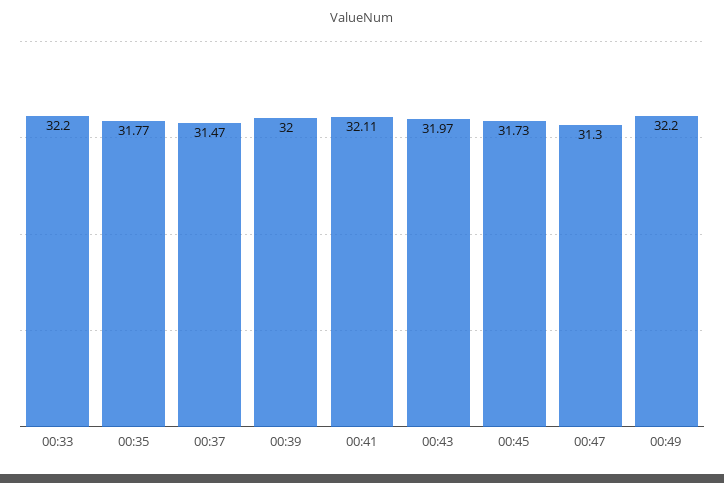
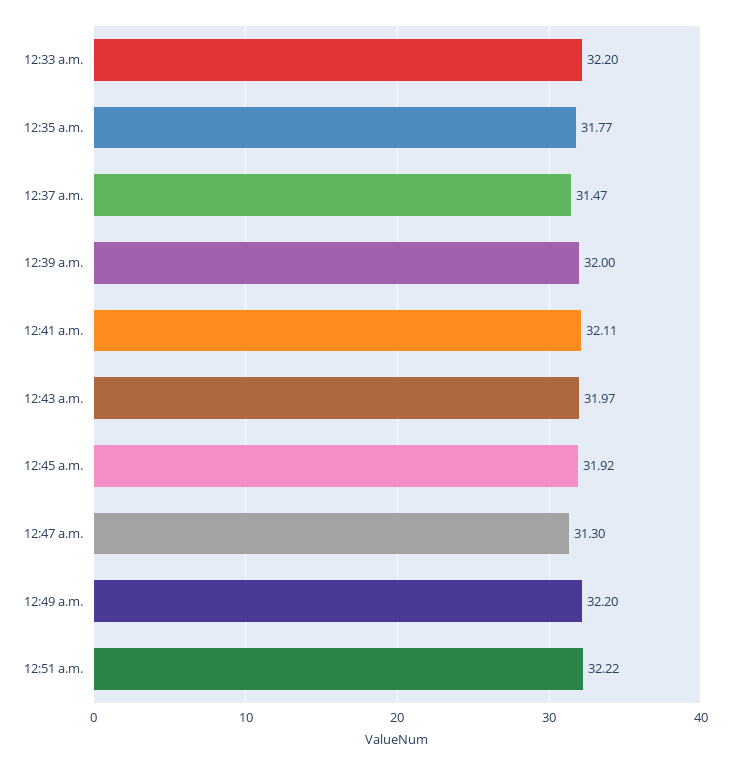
00:45: 31.73 -> 31.92
12:51 a.m.: none -> 32.22

